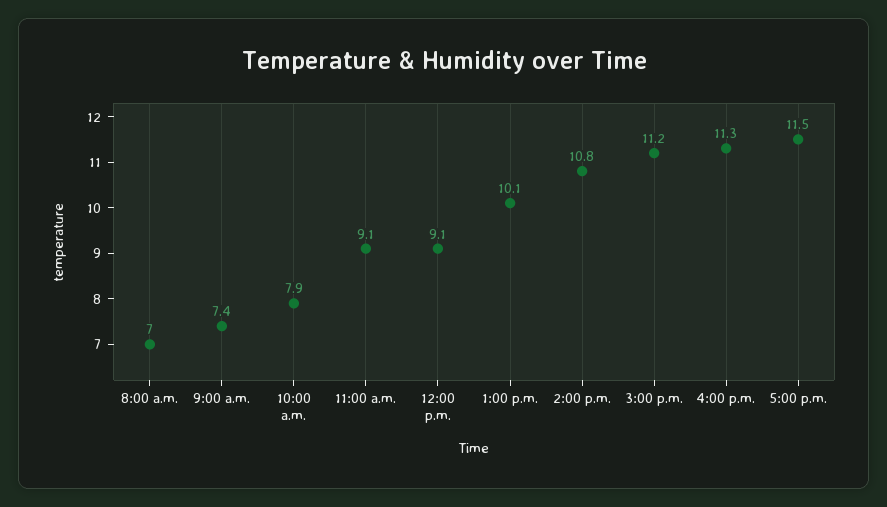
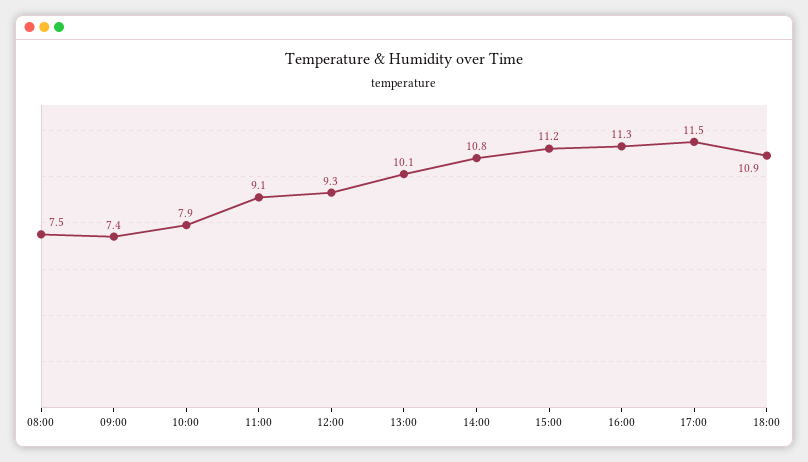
8:00 a.m.: 7 -> 7.5
12:00 p.m.: 9.1 -> 9.3
18:00: none -> 10.9

